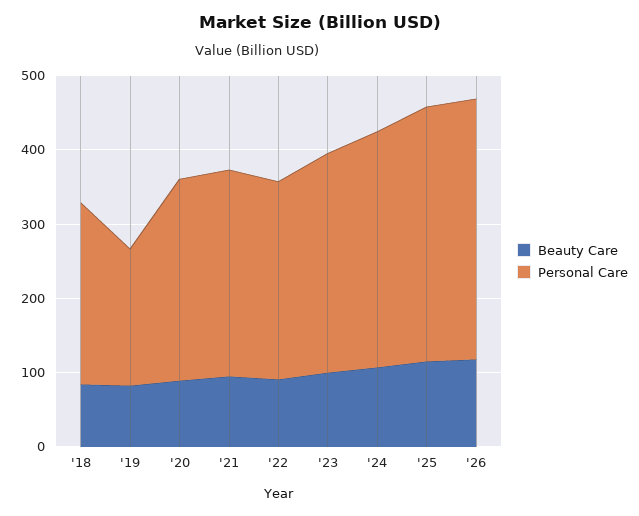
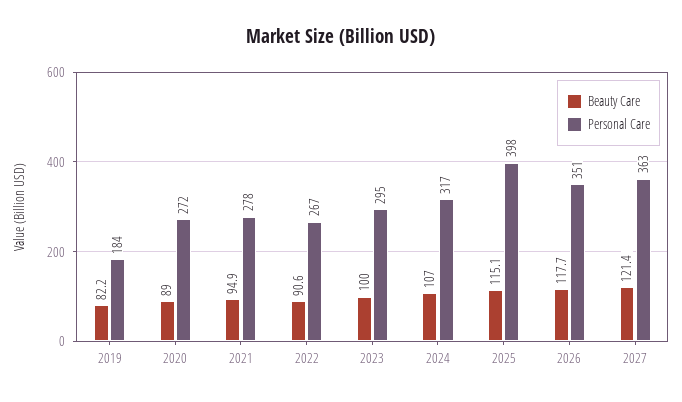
Beauty Care, '18: 80 -> none
Personal Care, '18: 240 -> none
Personal Care, '25: 340 -> 398
Beauty Care, 2027: none -> 121.4
Personal Care, 2027: none -> 363

